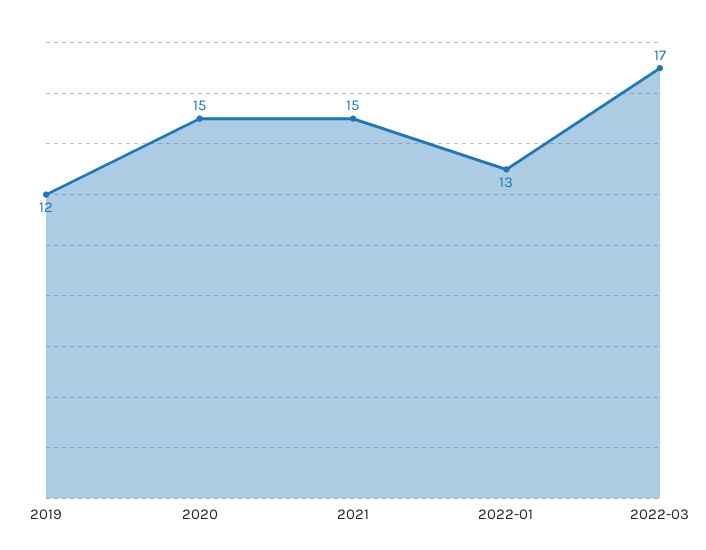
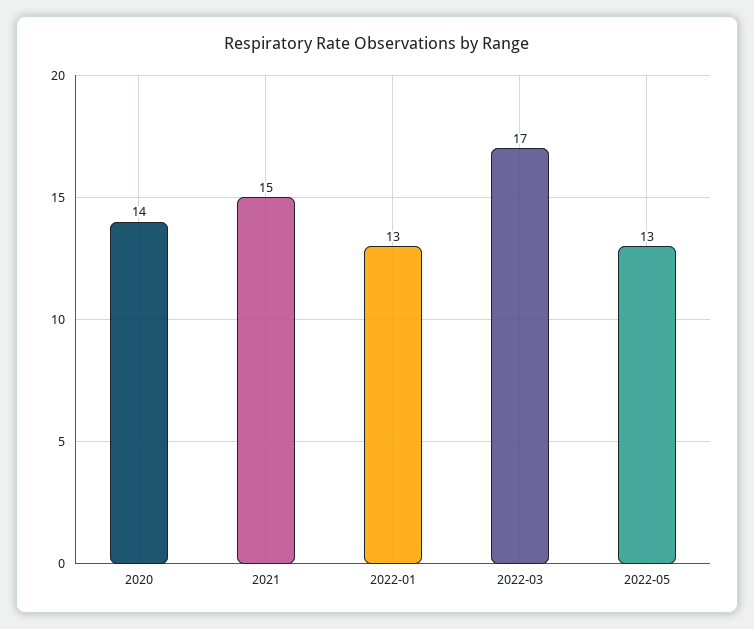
2019: 12 -> none
2020: 15 -> 14
2022-05: none -> 13

